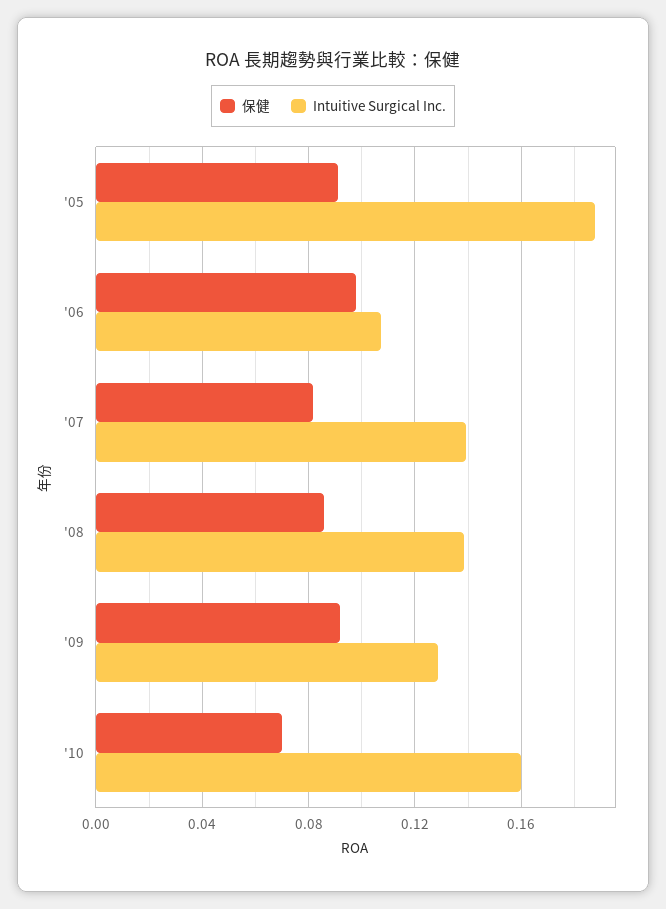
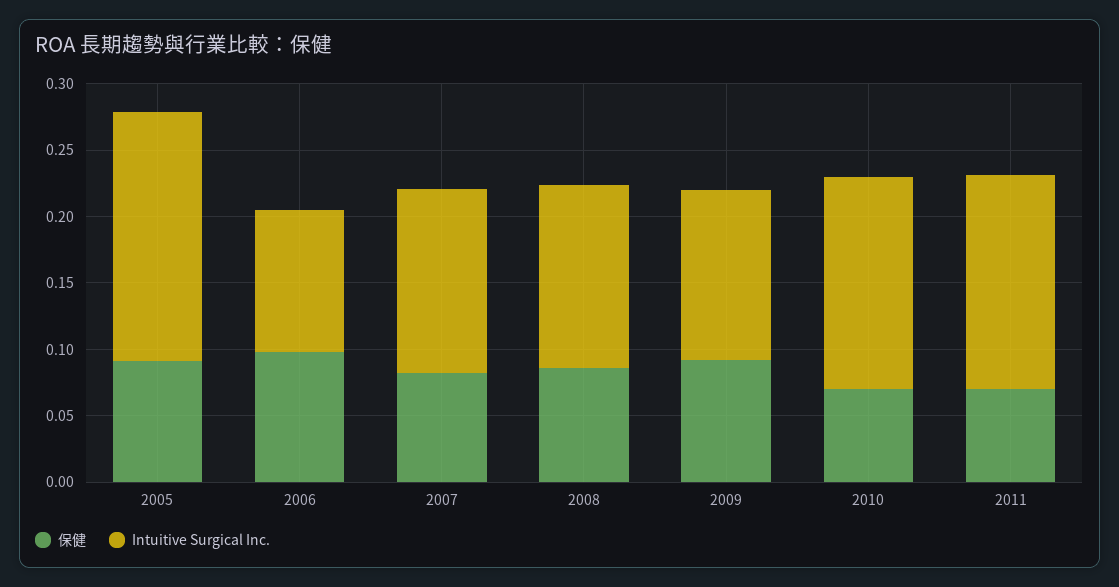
保健, 2011: none -> 0.07
Intuitive Surgical Inc., 2011: none -> 0.16

